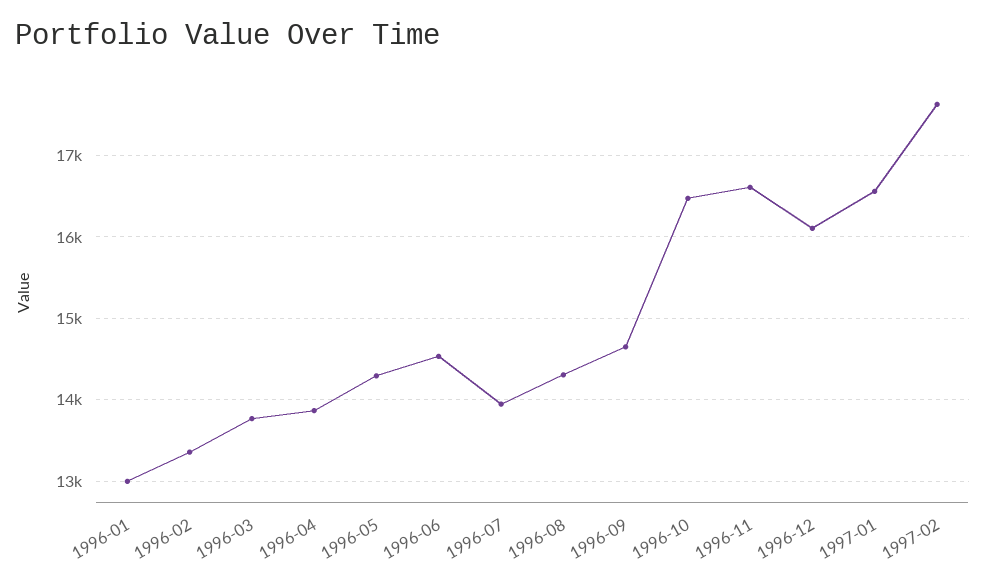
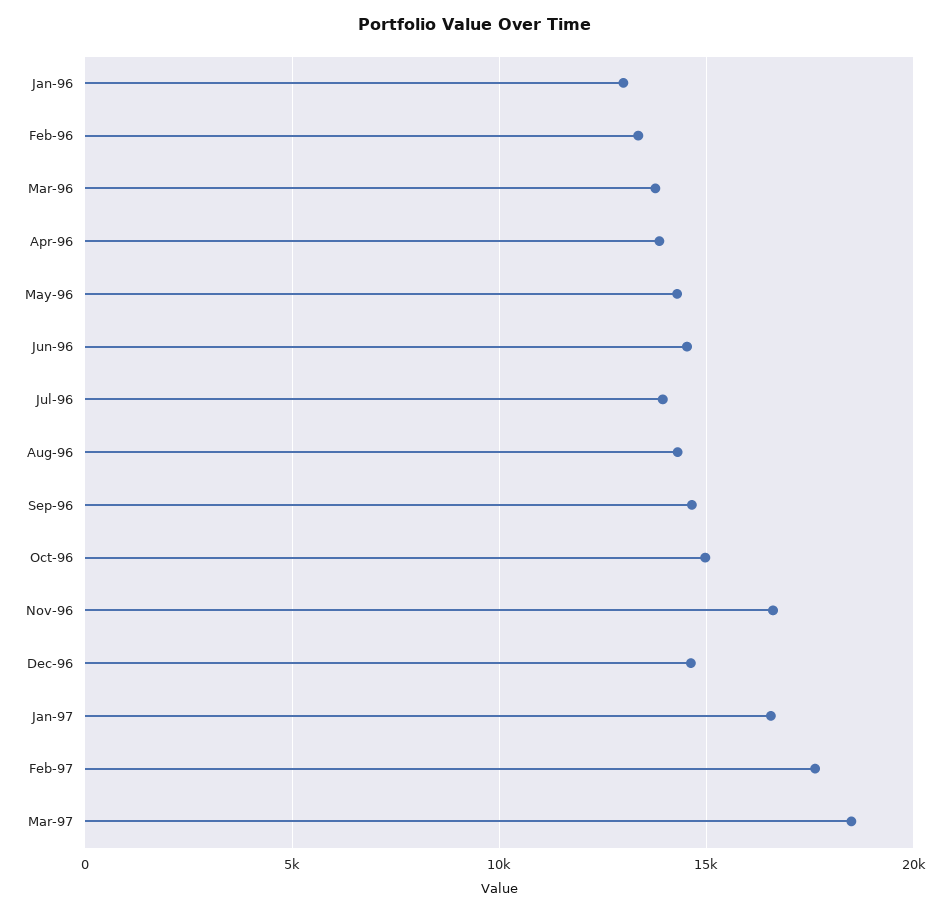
1996-10: 16500 -> 15000
1996-12: 16100 -> 14500
Mar-97: none -> 18500

